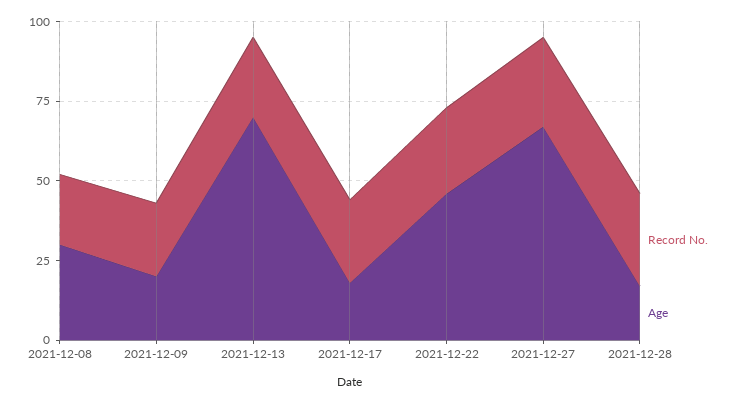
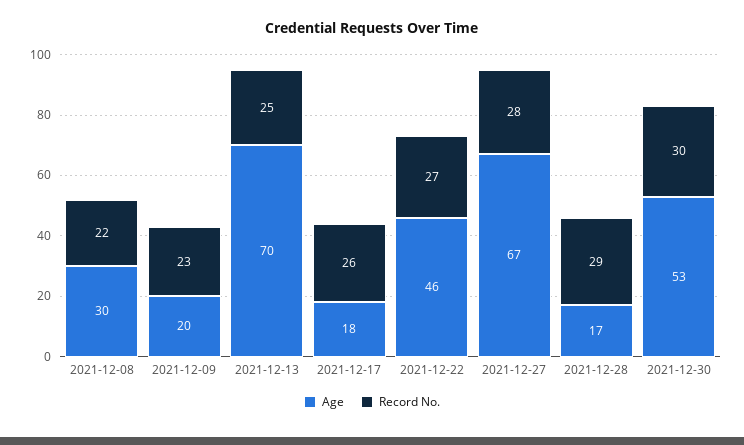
Age, 2021-12-30: none -> 53
Record No., 2021-12-30: none -> 30

